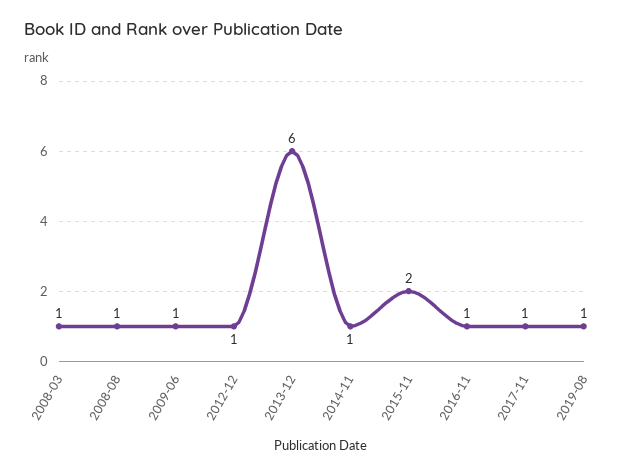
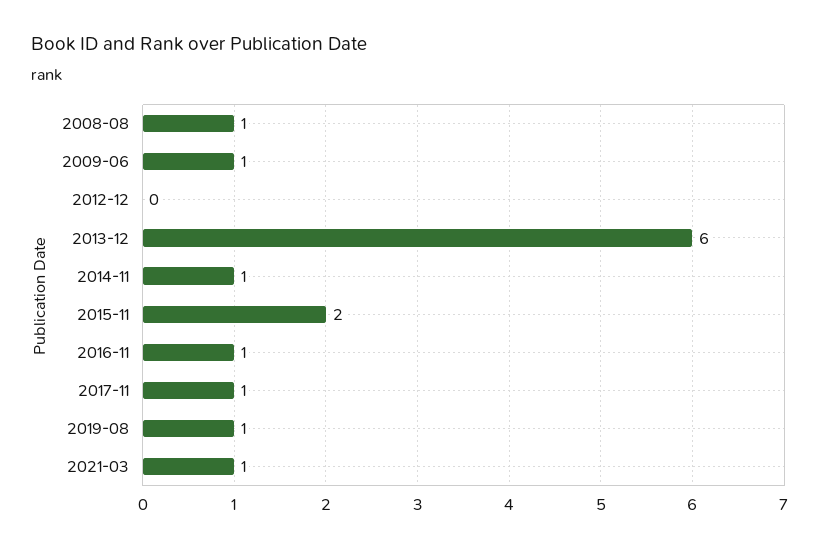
2008-03: 1 -> none
2012-12: 1 -> 0
2021-03: none -> 1

